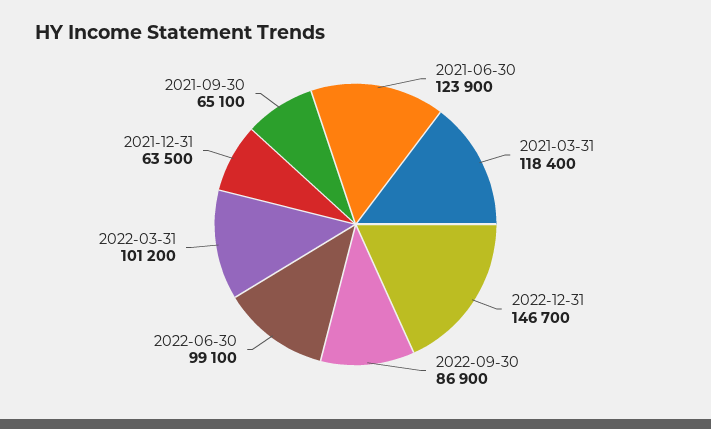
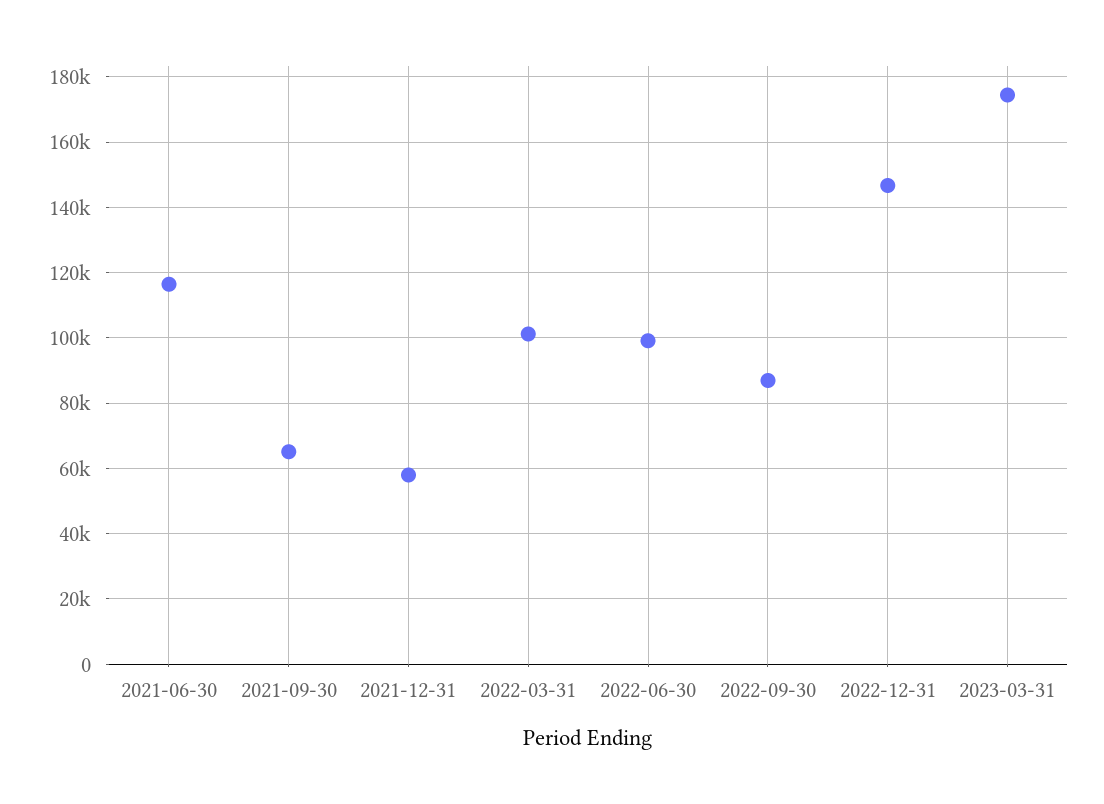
2021-06-30: 123900 -> 116000
2021-03-31: 118400 -> none
2021-12-31: 63500 -> 58000
2023-03-31: none -> 174000

